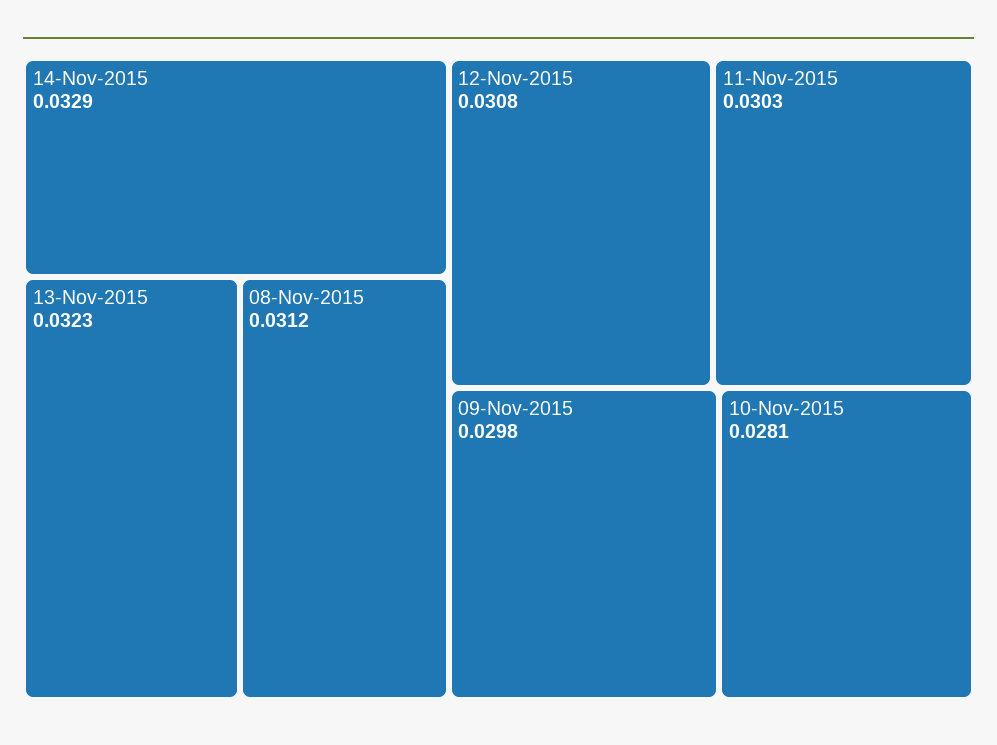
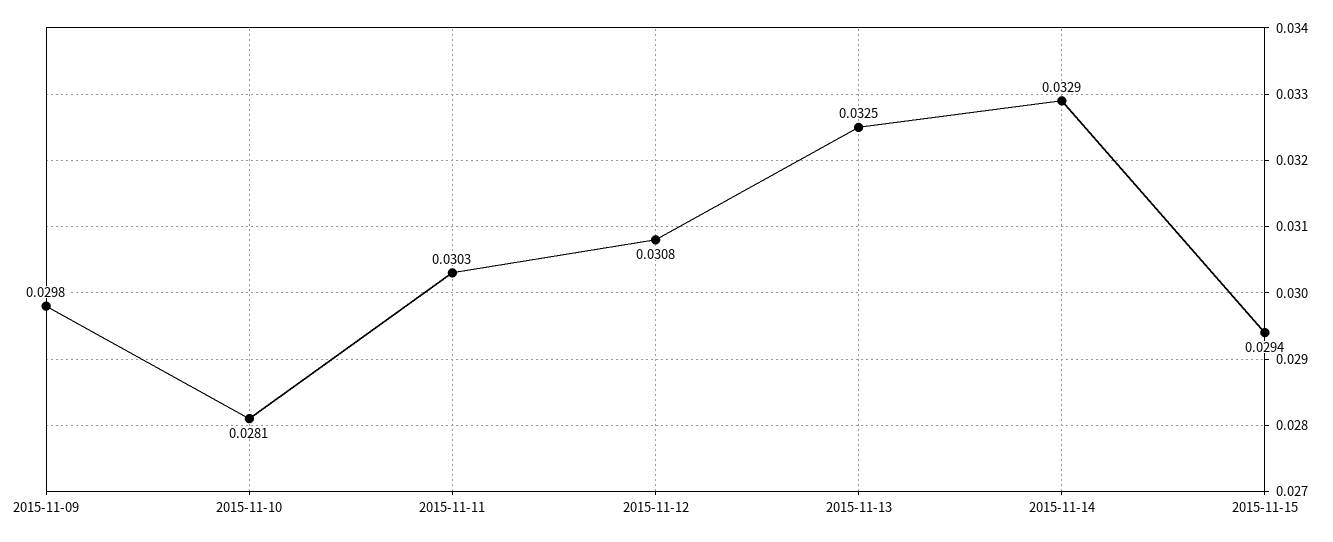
13-Nov-2015: 0.0323 -> 0.0325
08-Nov-2015: 0.0312 -> none
2015-11-15: none -> 0.0294

